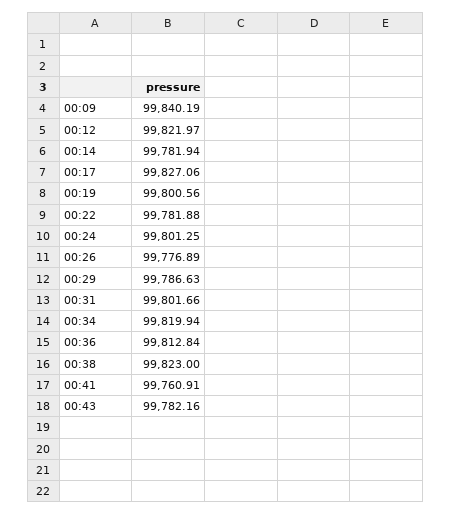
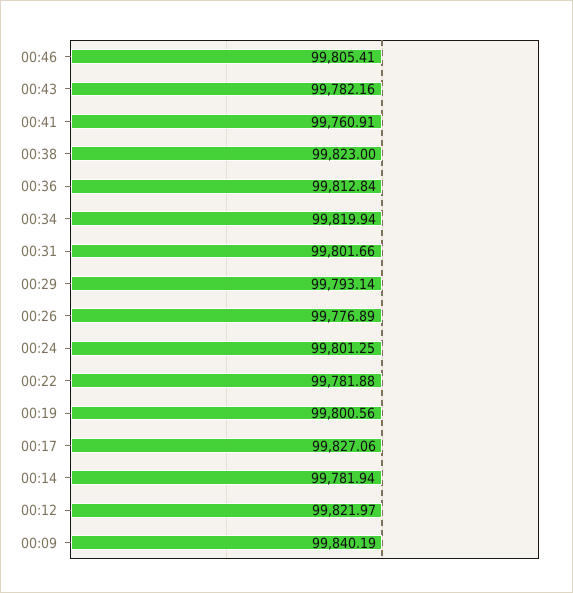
00:29: 99786.63 -> 99793.14
00:46: none -> 99805.41

